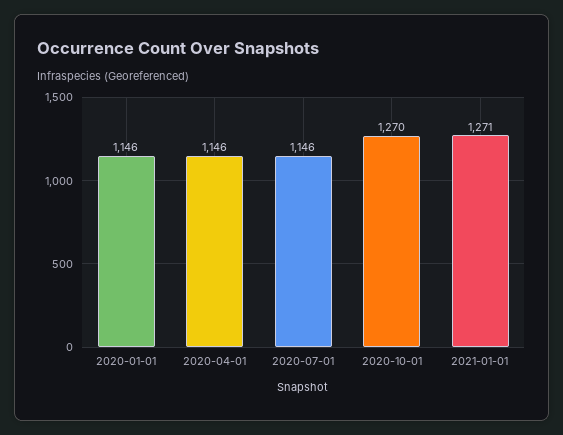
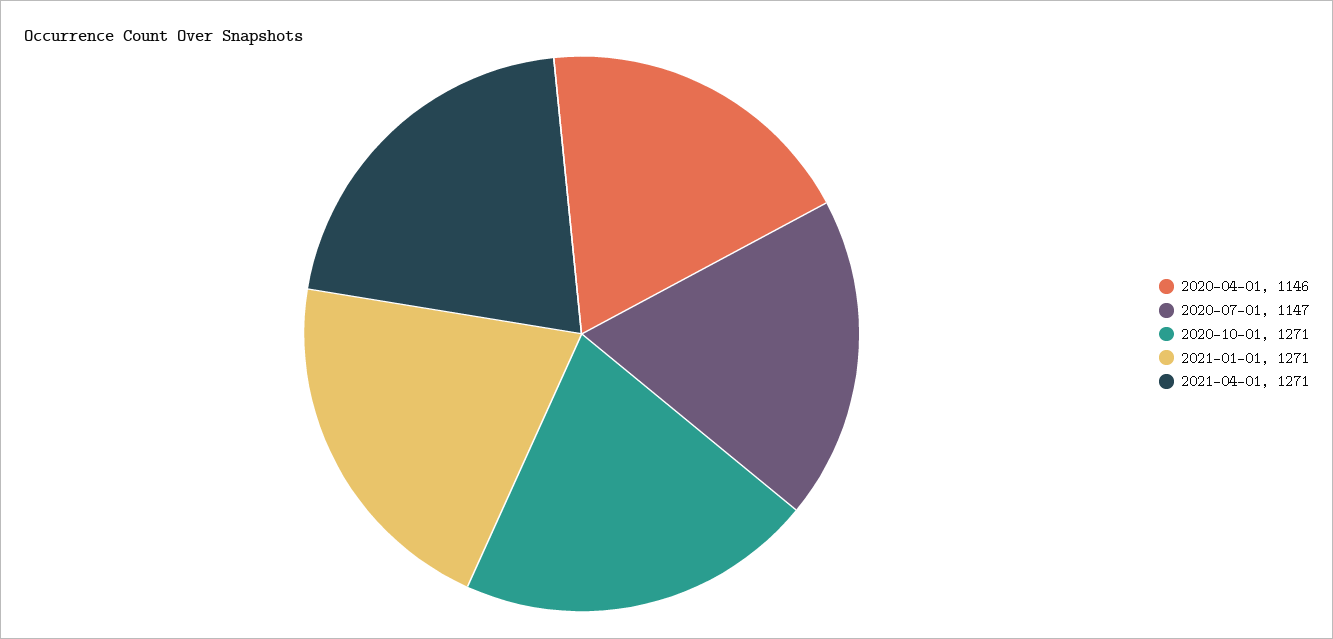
2020-01-01: 1146 -> none
2020-07-01: 1146 -> 1147
2020-10-01: 1270 -> 1271
2021-04-01: none -> 1271

